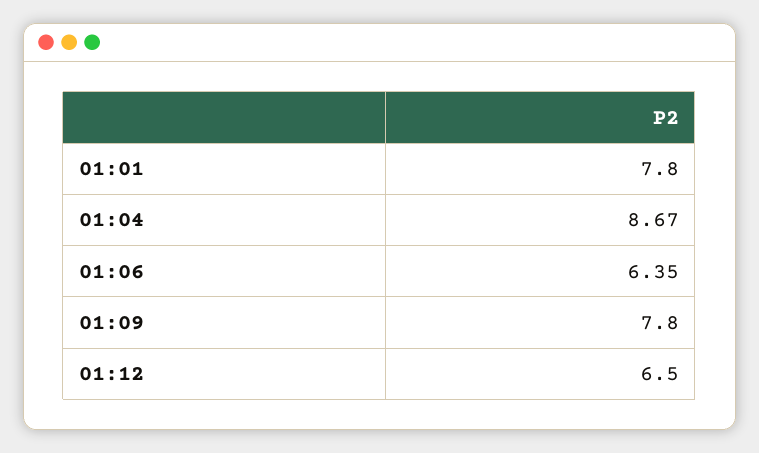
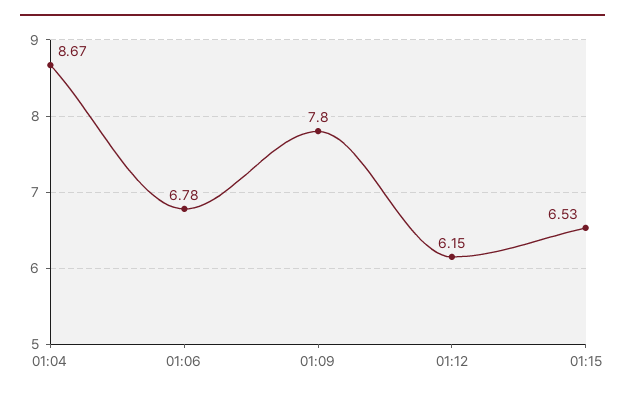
01:01: 7.8 -> none
01:06: 6.35 -> 6.78
01:12: 6.5 -> 6.15
01:15: none -> 6.53

